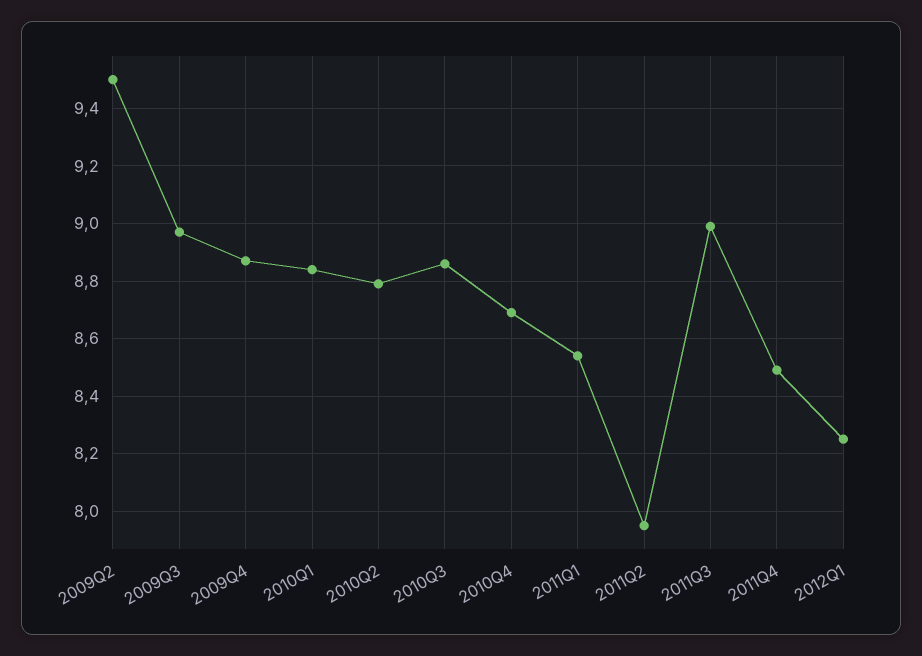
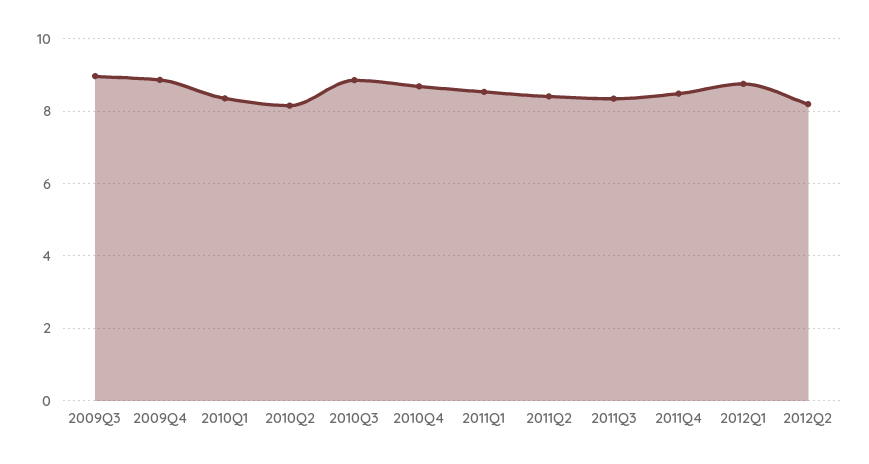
2009Q2: 9.5 -> none
2010Q1: 8.85 -> 8.4
2010Q2: 8.8 -> 8.2
2011Q2: 7.95 -> 8.4
2011Q3: 9 -> 8.4
2012Q1: 8.25 -> 8.8
2012Q2: none -> 8.2

